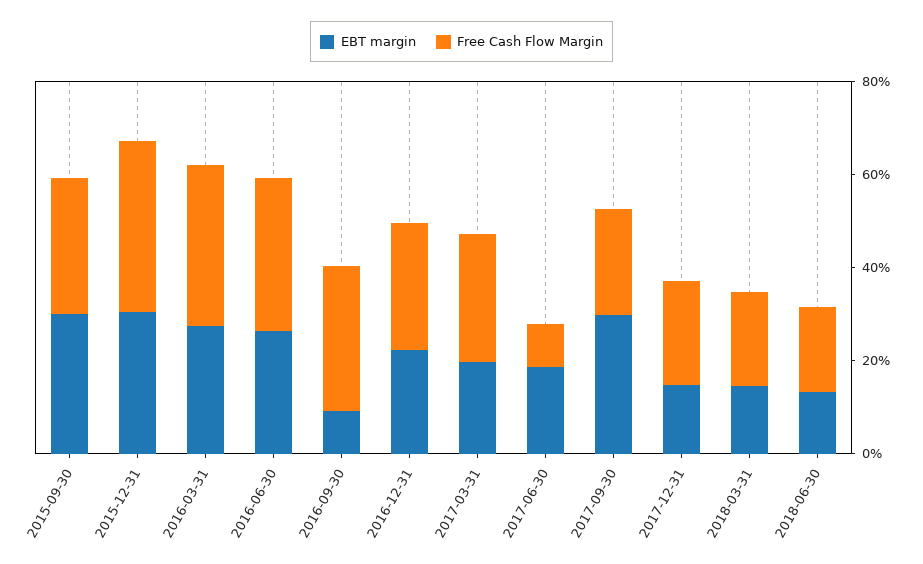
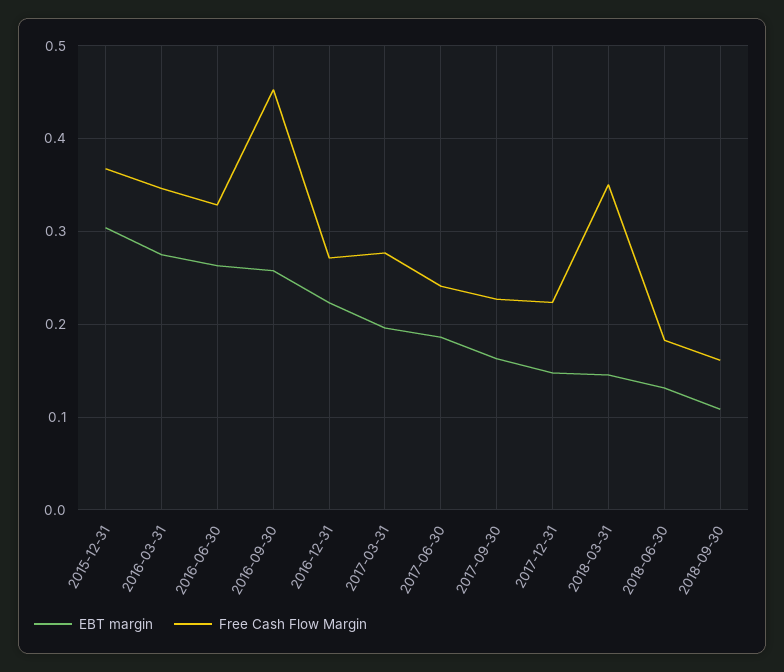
EBT margin, 2015-09-30: 0.3 -> none
Free Cash Flow Margin, 2015-09-30: 0.3 -> none
EBT margin, 2016-09-30: 0.1 -> 0.26
Free Cash Flow Margin, 2016-09-30: 0.3 -> 0.45
Free Cash Flow Margin, 2017-06-30: 0.1 -> 0.24
EBT margin, 2017-09-30: 0.3 -> 0.16
Free Cash Flow Margin, 2018-03-31: 0.2 -> 0.35
EBT margin, 2018-09-30: none -> 0.11
Free Cash Flow Margin, 2018-09-30: none -> 0.16

